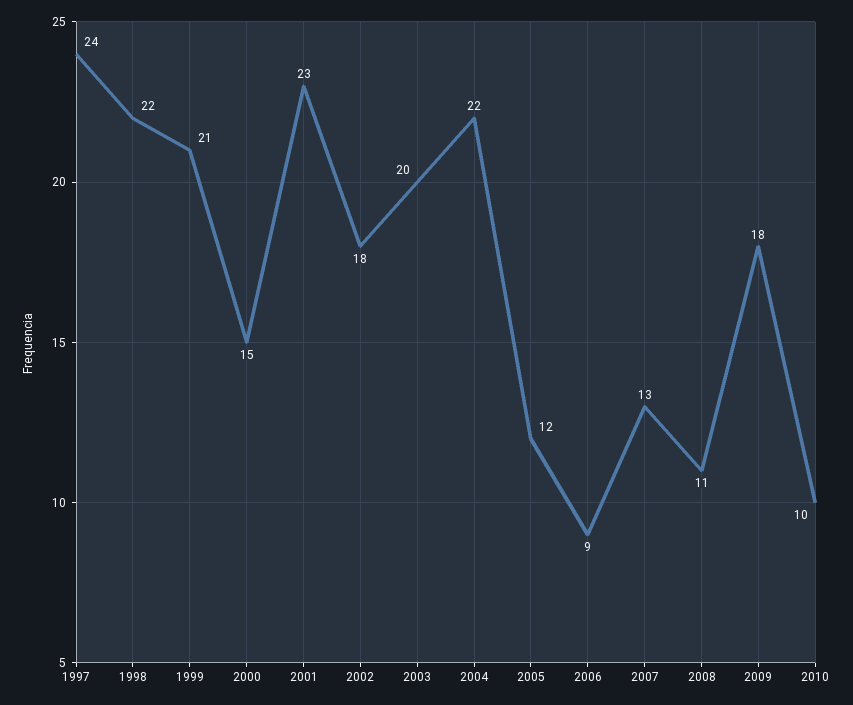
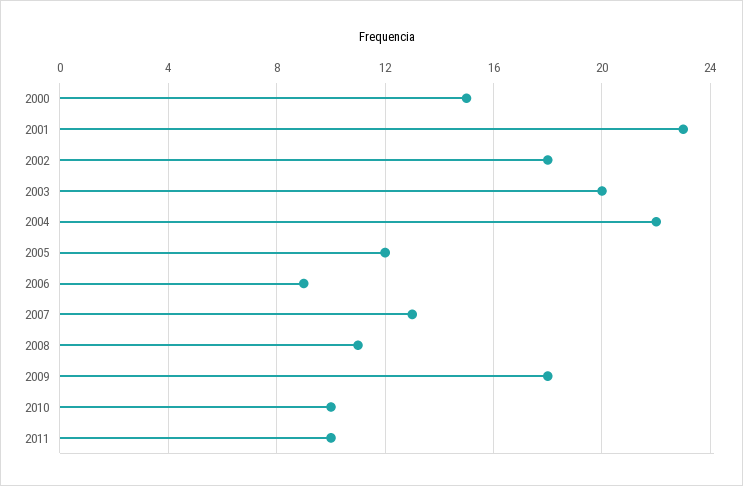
1997: 24 -> none
1998: 22 -> none
1999: 21 -> none
2011: none -> 10

